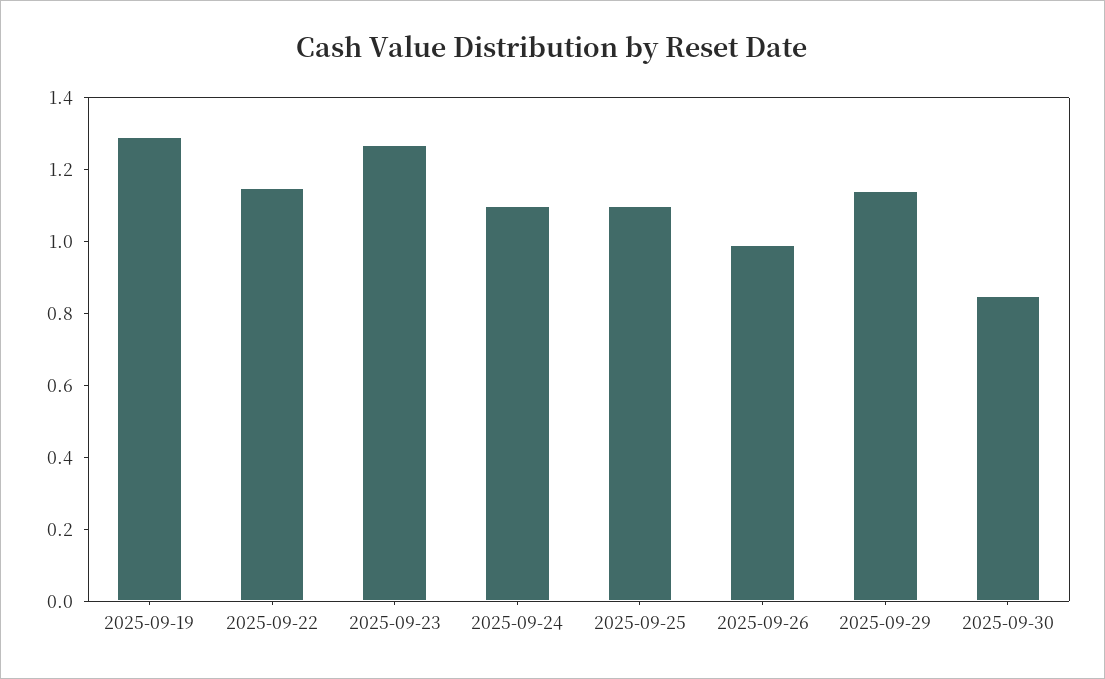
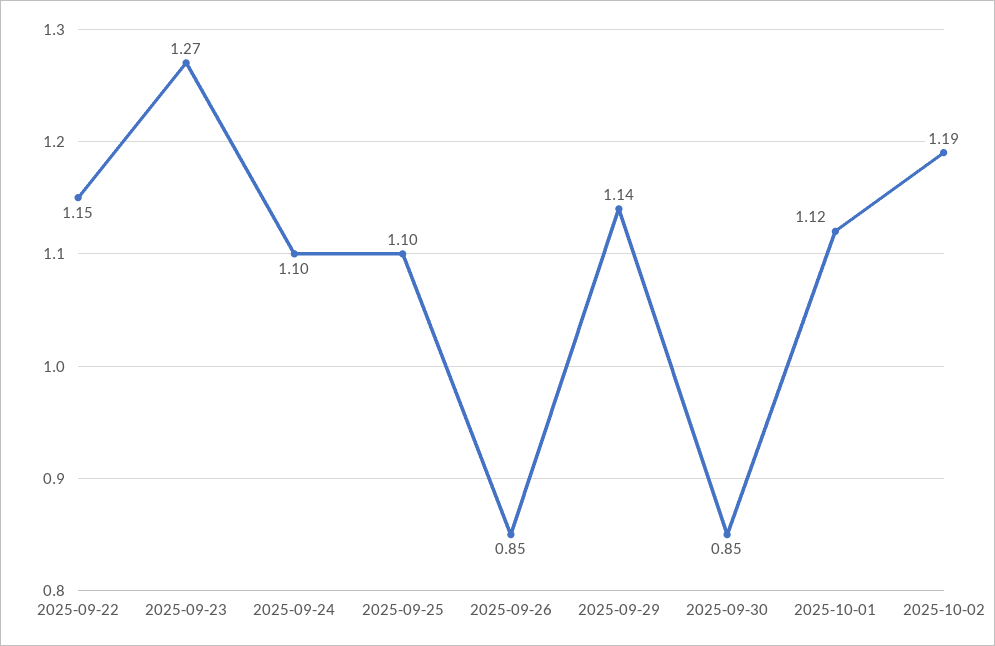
2025-09-19: 1.3 -> none
2025-09-26: 1 -> 0.85
2025-10-01: none -> 1.12
2025-10-02: none -> 1.19

